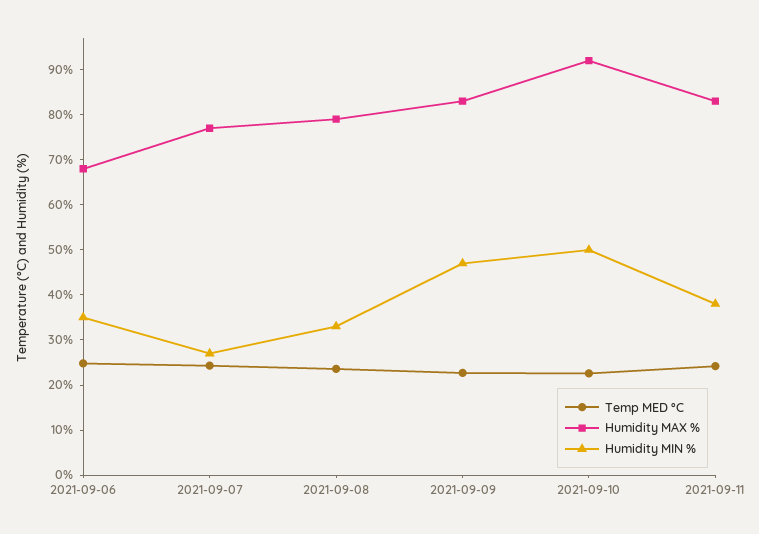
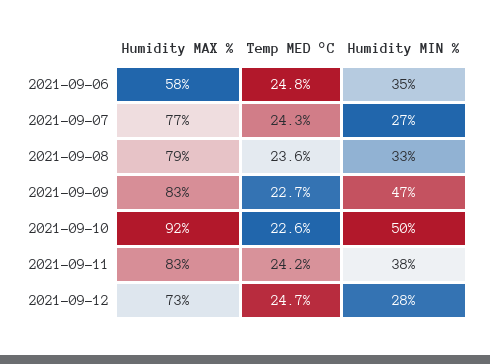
Humidity MAX %, 2021-09-06: 68 -> 58
Humidity MAX %, 2021-09-12: none -> 73
Temp MED °C, 2021-09-12: none -> 24.7
Humidity MIN %, 2021-09-12: none -> 28

